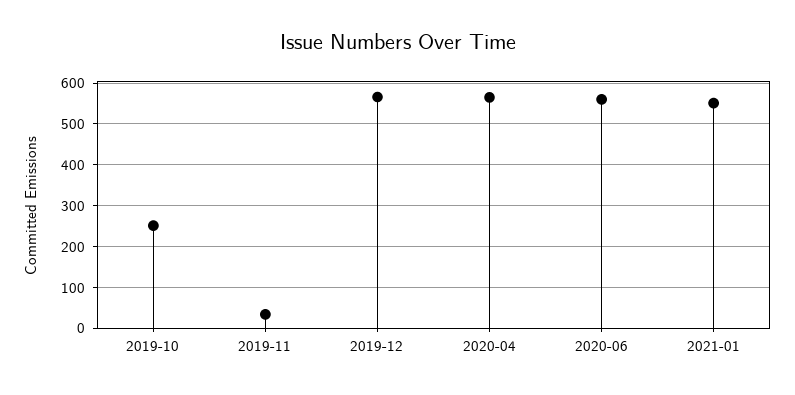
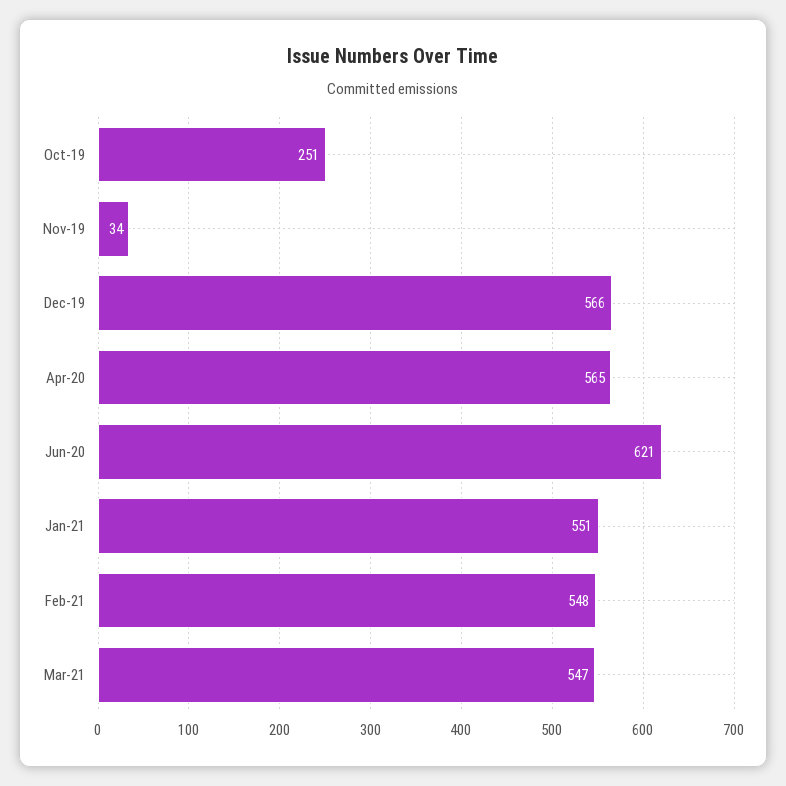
2020-06: 560 -> 621
Feb-21: none -> 548
Mar-21: none -> 547

